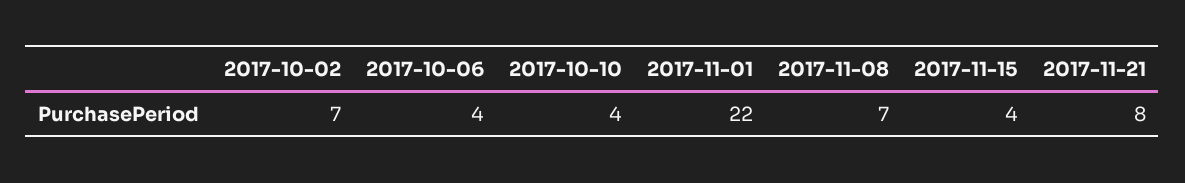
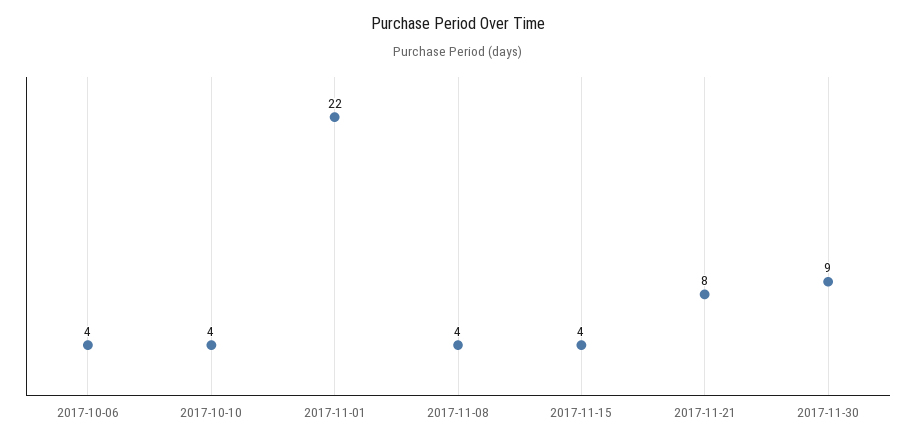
2017-10-02: 7 -> none
2017-11-08: 7 -> 4
2017-11-30: none -> 9

